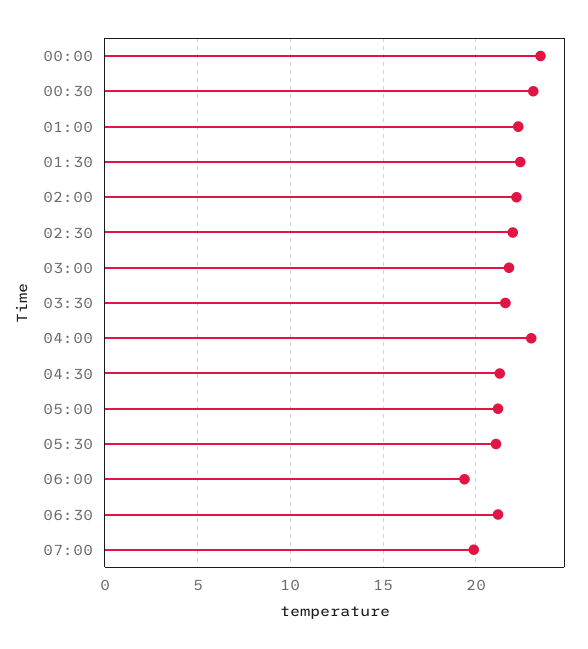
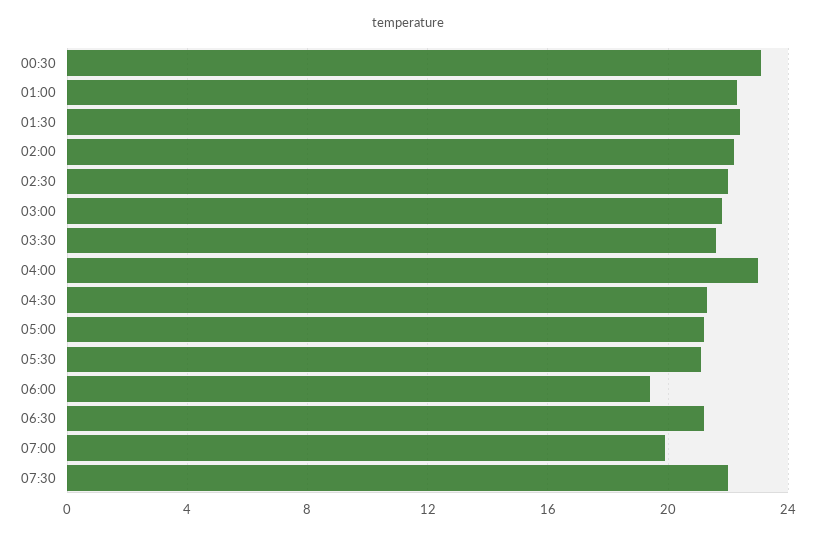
00:00: 23.5 -> none
07:30: none -> 22

